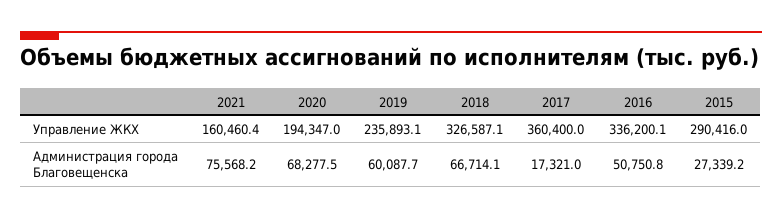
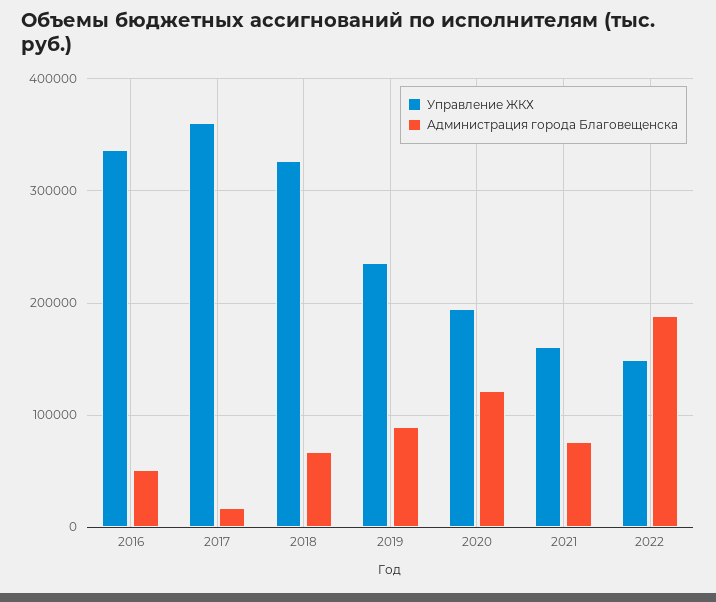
Управление ЖКХ, 2015: 290416 -> none
Администрация города Благовещенска, 2020: 68277.5 -> 120000
Администрация города Благовещенска, 2019: 60087.7 -> 90000
Администрация города Благовещенска, 2015: 27339.2 -> none
Управление ЖКХ, 2022: none -> 150000
Администрация города Благовещенска, 2022: none -> 190000

